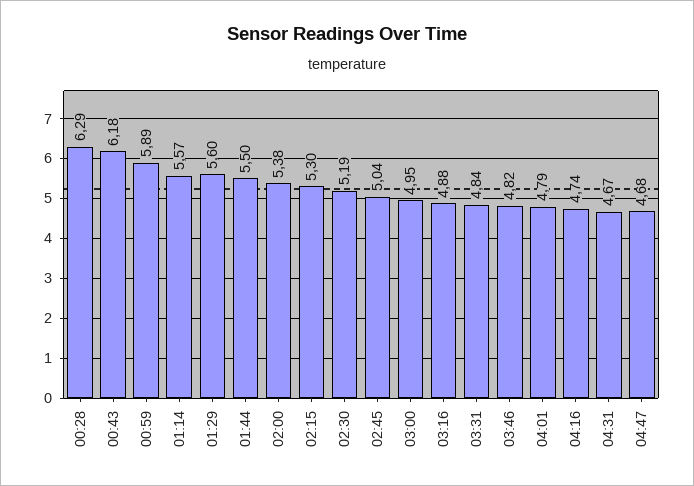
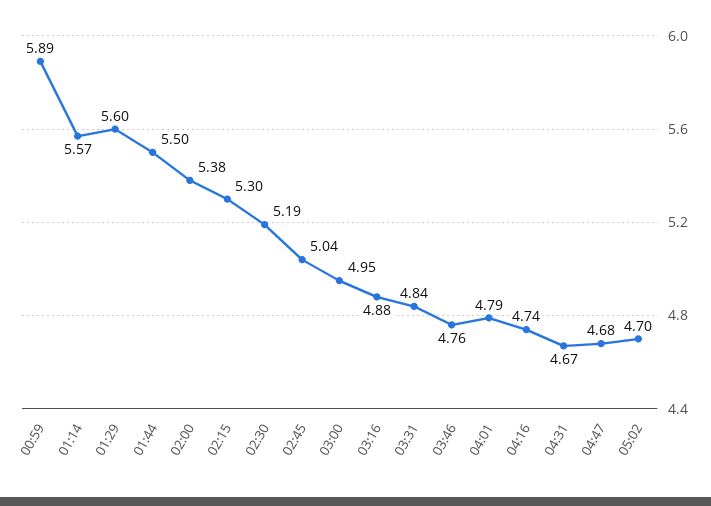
00:28: 6.29 -> none
00:43: 6.18 -> none
03:46: 4.82 -> 4.76
05:02: none -> 4.7

